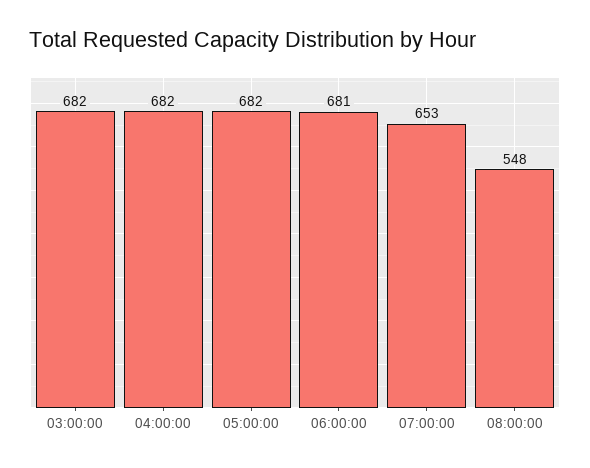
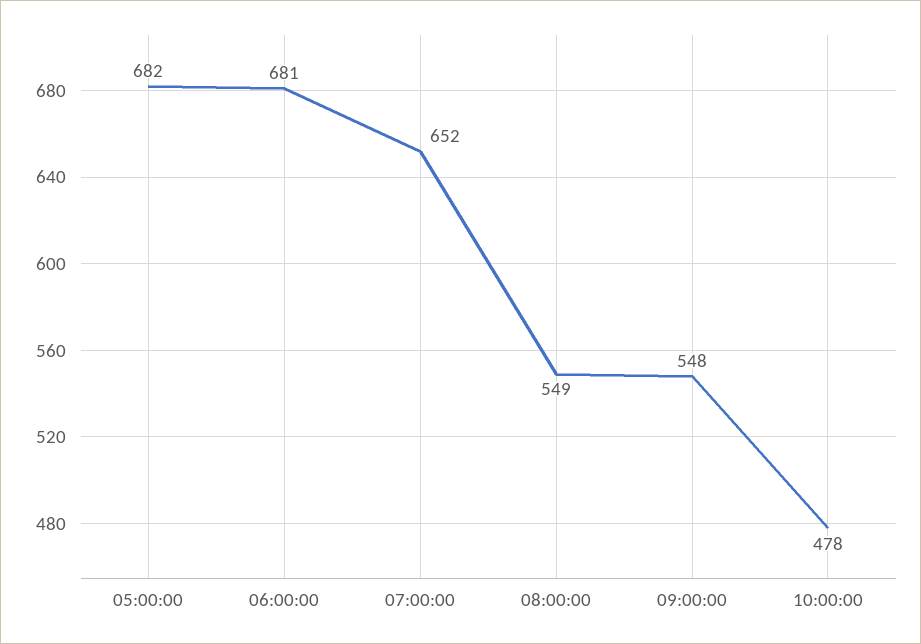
03:00:00: 682 -> none
04:00:00: 682 -> none
07:00:00: 653 -> 652
08:00:00: 548 -> 549
09:00:00: none -> 548
10:00:00: none -> 478

